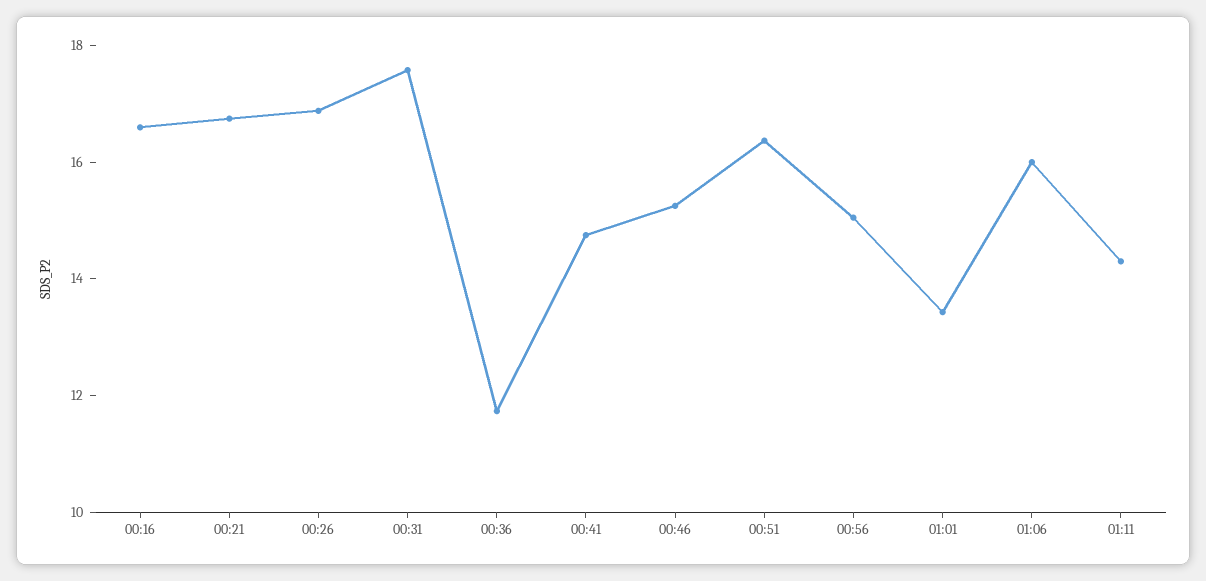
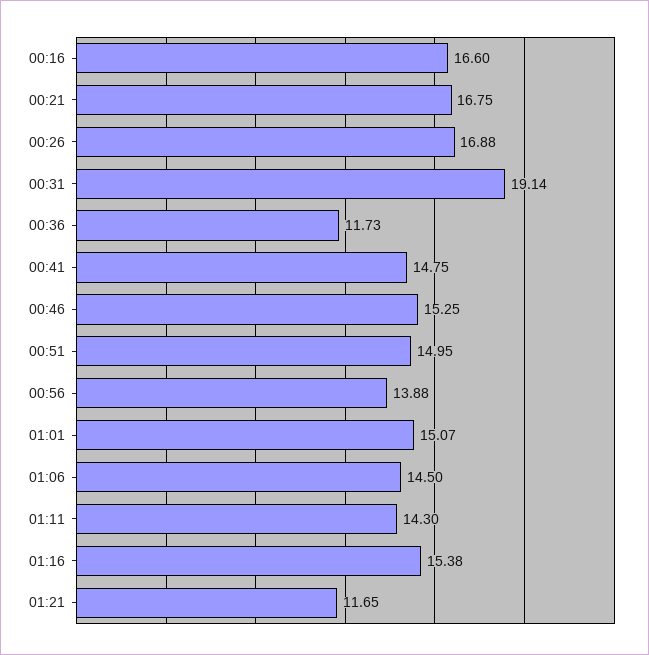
00:31: 17.5 -> 19.14
00:51: 16.5 -> 14.95
00:56: 15 -> 13.88
01:01: 13.5 -> 15.07
01:06: 16 -> 14.5
01:16: none -> 15.38
01:21: none -> 11.65

